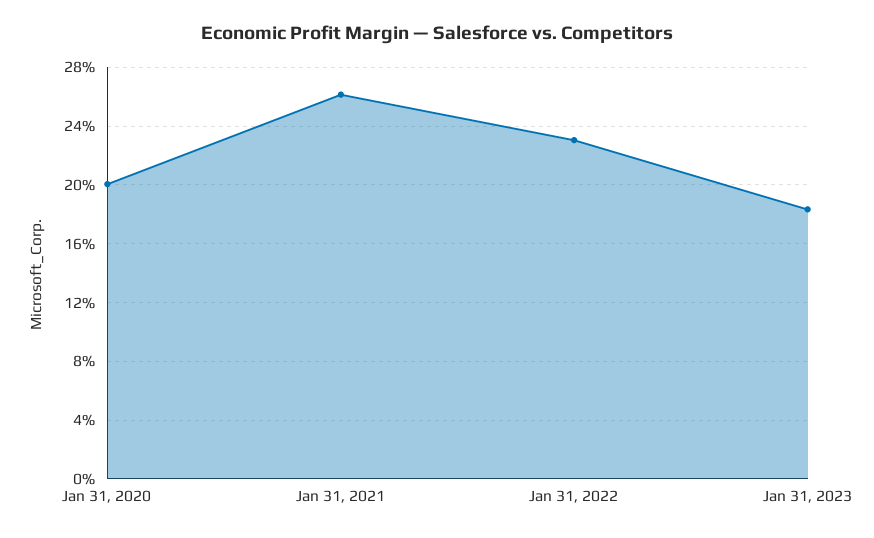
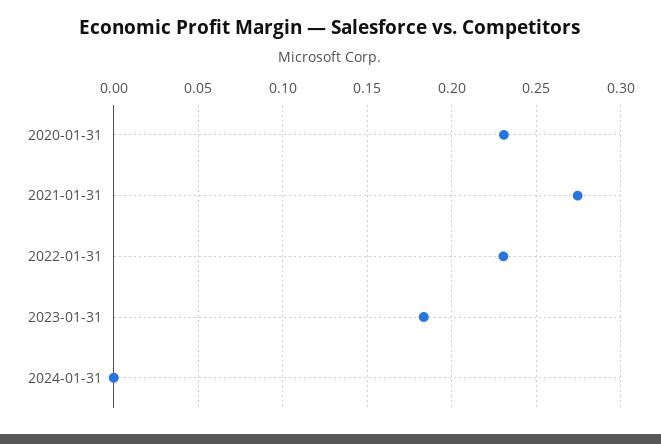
Jan 31, 2020: 0.2 -> 0.23
Jan 31, 2021: 0.26 -> 0.275
2024-01-31: none -> 0

